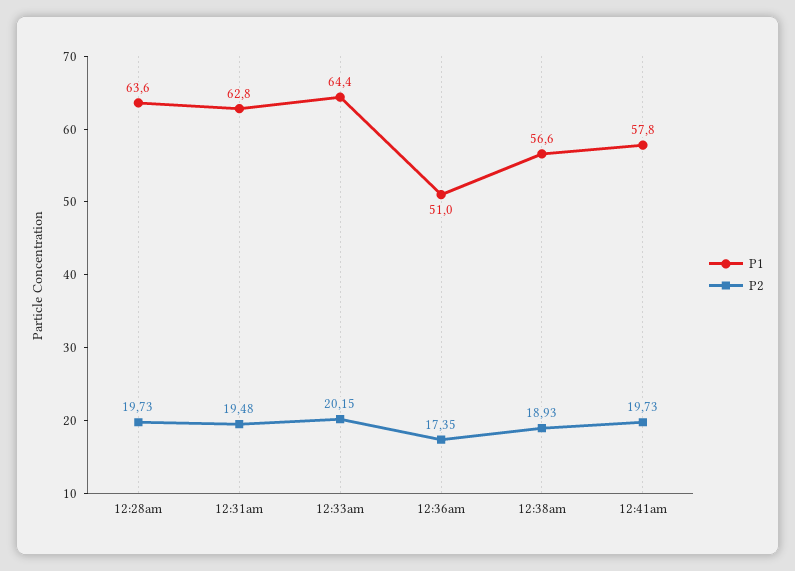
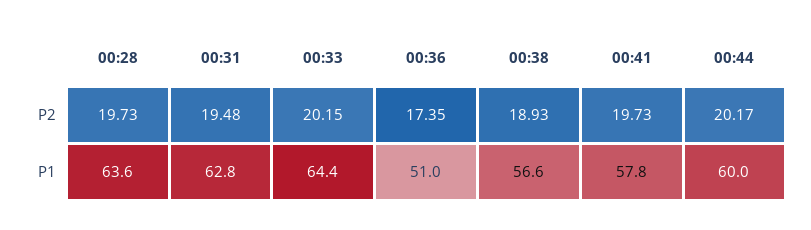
P2, 00:44: none -> 20.17
P1, 00:44: none -> 60

